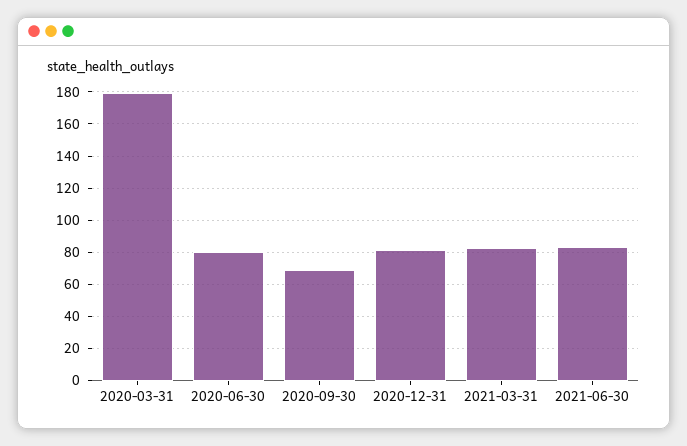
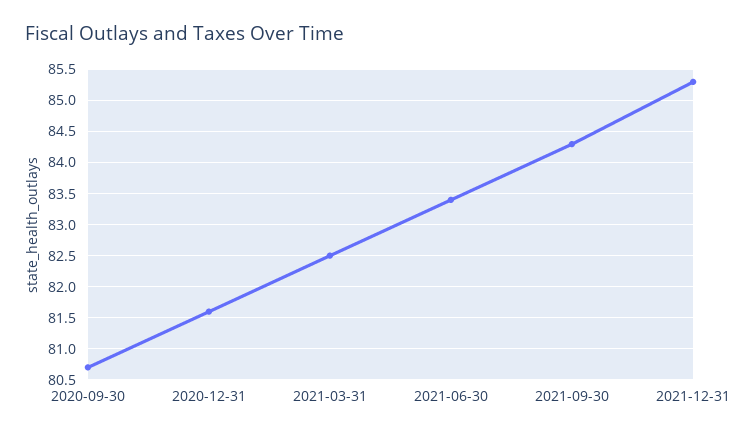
2020-03-31: 180 -> none
2020-06-30: 80 -> none
2020-09-30: 70 -> 80.7
2021-09-30: none -> 84.3
2021-12-31: none -> 85.3

